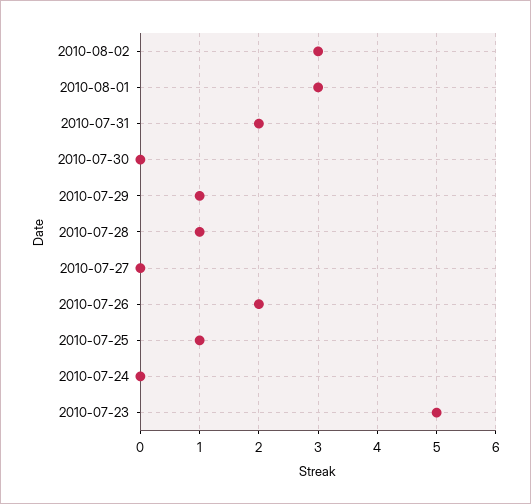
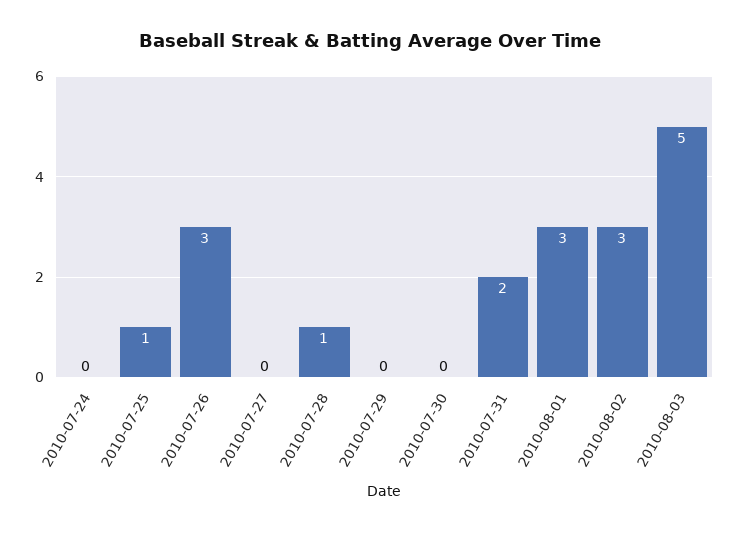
2010-07-29: 1 -> 0
2010-07-26: 2 -> 3
2010-07-23: 5 -> none
2010-08-03: none -> 5

